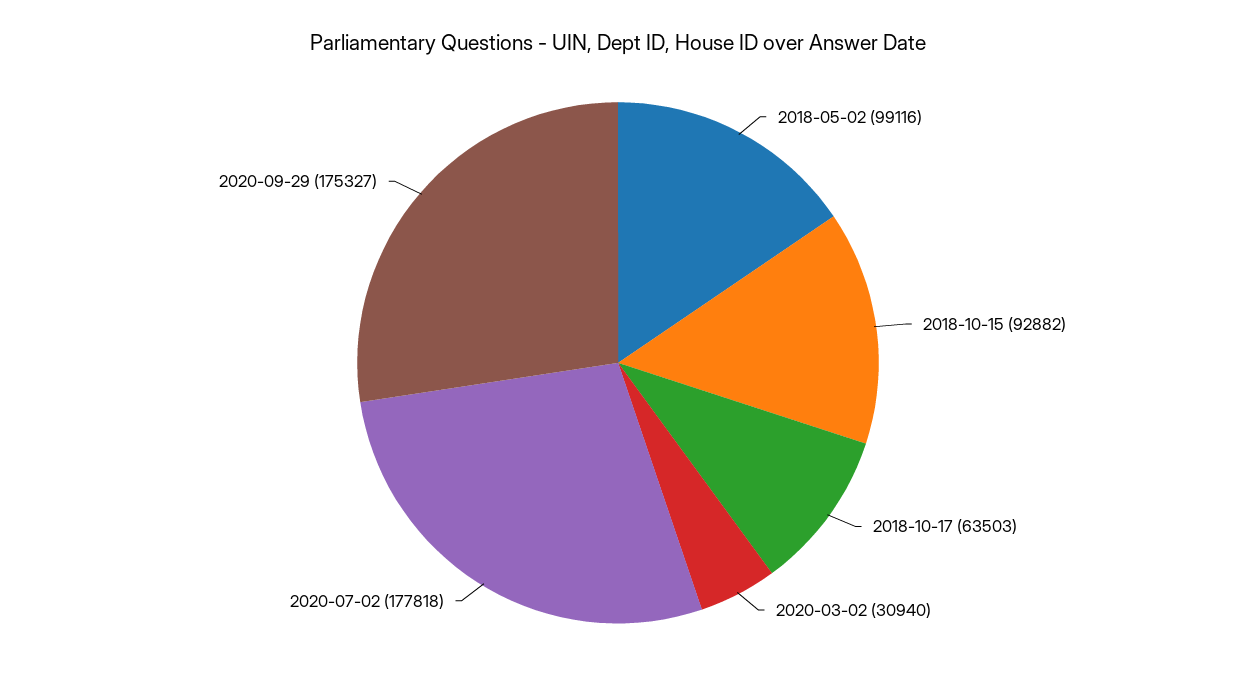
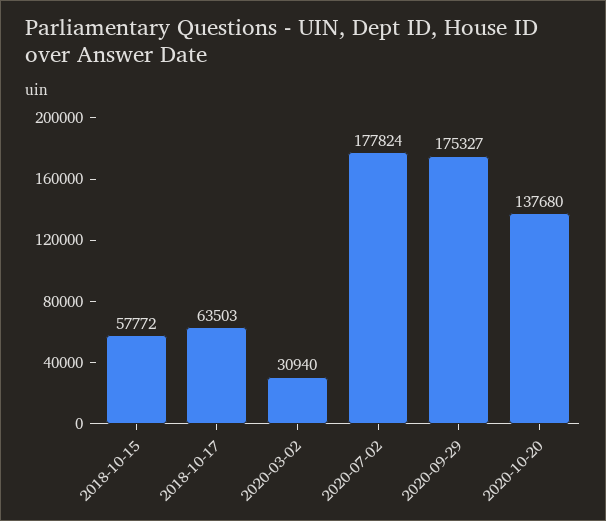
2018-05-02: 99116 -> none
2018-10-15: 92882 -> 57772
2020-07-02: 177818 -> 177824
2020-10-20: none -> 137680

